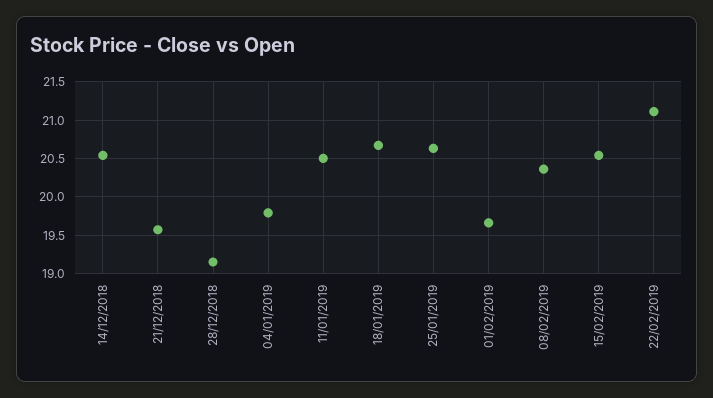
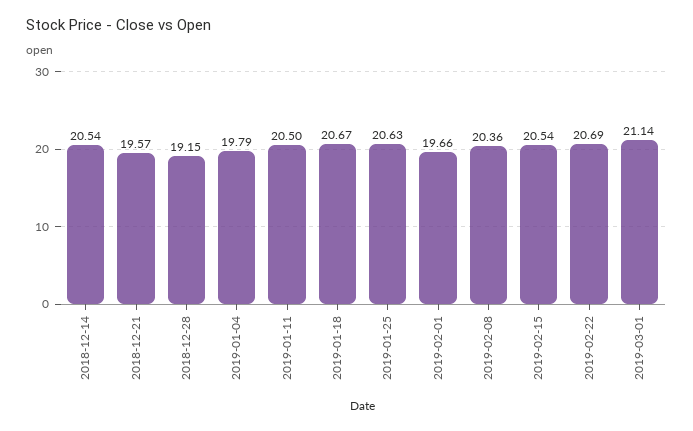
22/02/2019: 21.1 -> 20.69
2019-03-01: none -> 21.14

